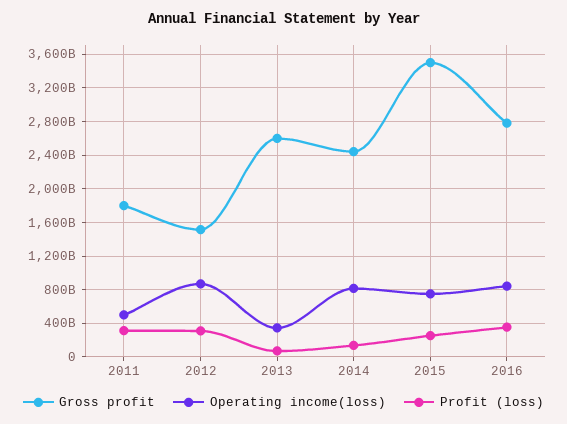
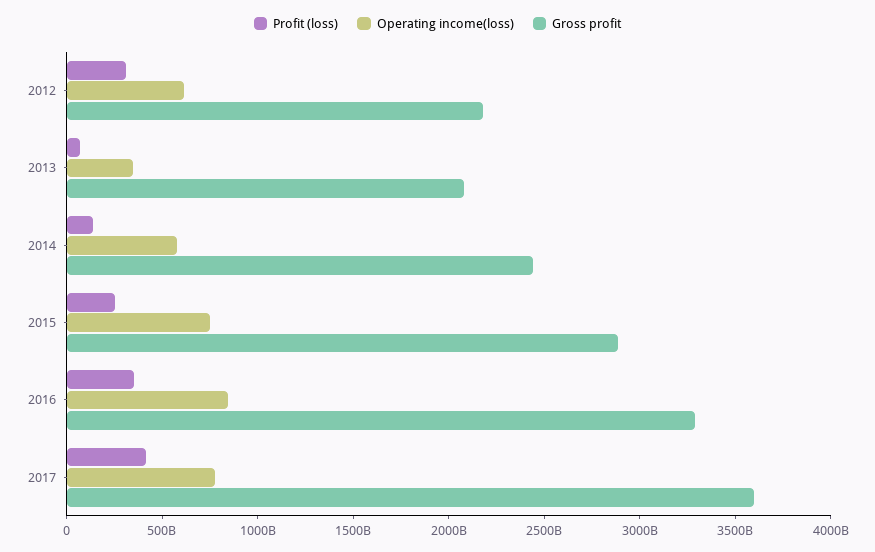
Gross profit, 2011: 1800000000000 -> none
Operating income(loss), 2011: 500000000000 -> none
Profit (loss), 2011: 300000000000 -> none
Gross profit, 2012: 1500000000000 -> 2200000000000
Operating income(loss), 2012: 900000000000 -> 600000000000
Gross profit, 2013: 2600000000000 -> 2100000000000
Operating income(loss), 2014: 800000000000 -> 600000000000
Gross profit, 2015: 3500000000000 -> 2900000000000
Gross profit, 2016: 2800000000000 -> 3300000000000
Profit (loss), 2017: none -> 400000000000
Operating income(loss), 2017: none -> 800000000000
Gross profit, 2017: none -> 3600000000000

